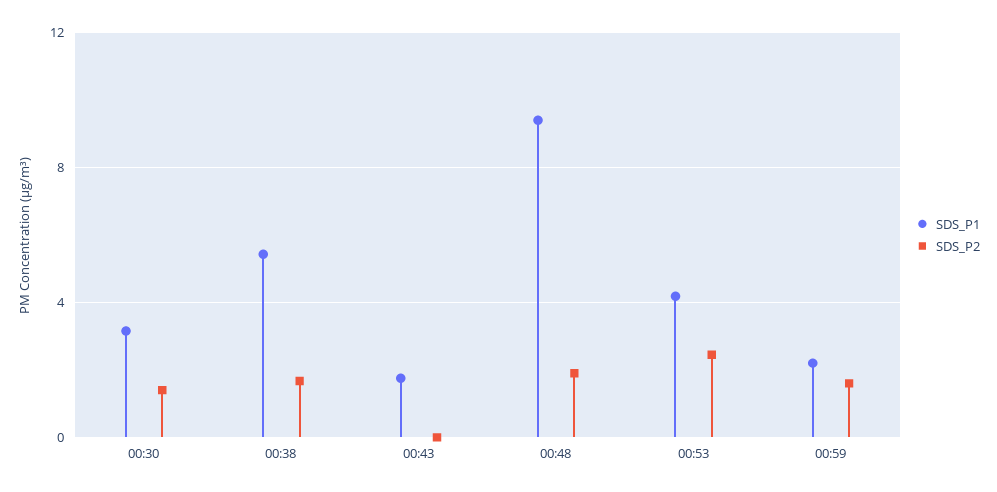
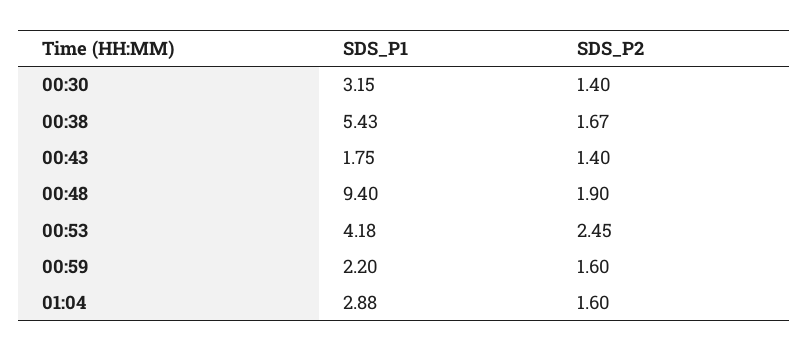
SDS_P2, 00:43: 0 -> 1.4
SDS_P1, 01:04: none -> 2.88
SDS_P2, 01:04: none -> 1.6

